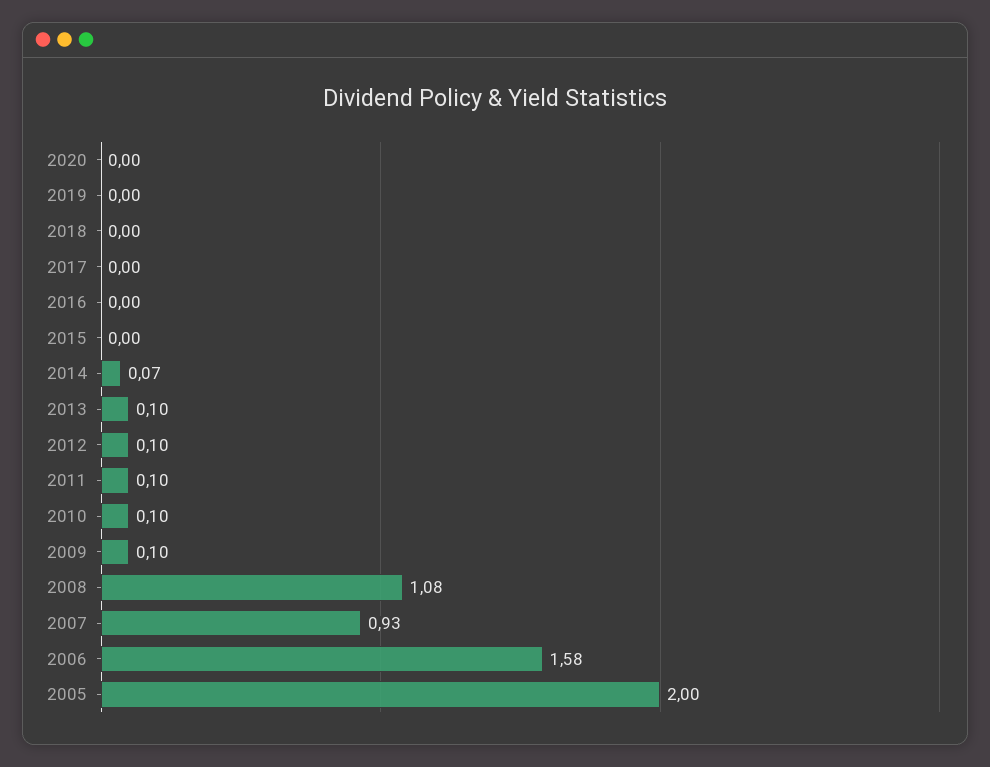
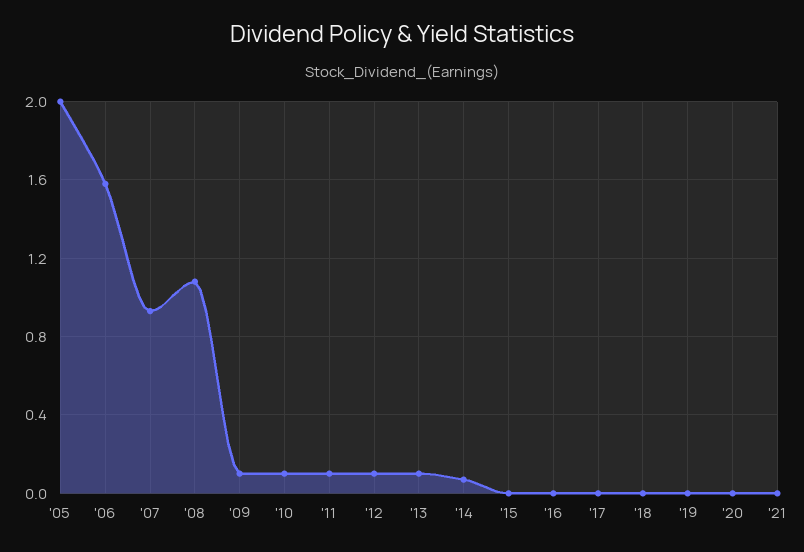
'21: none -> 0

